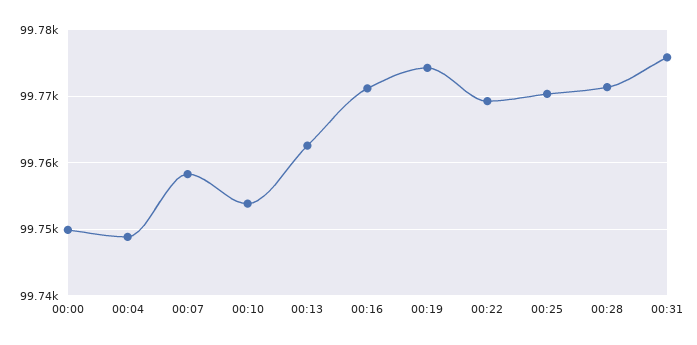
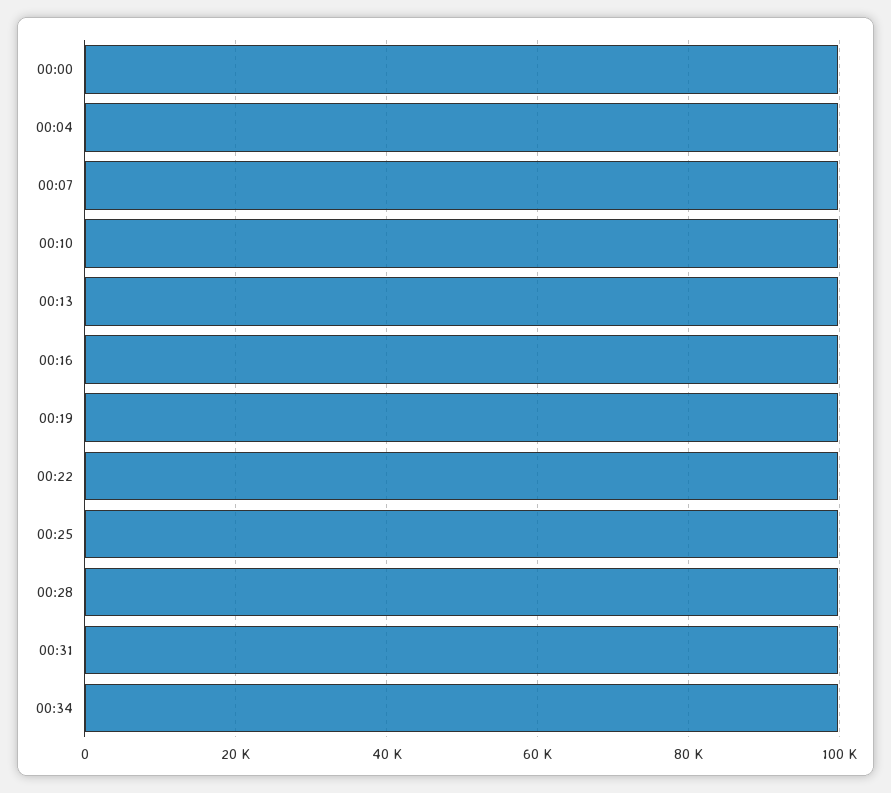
00:34: none -> 100000

